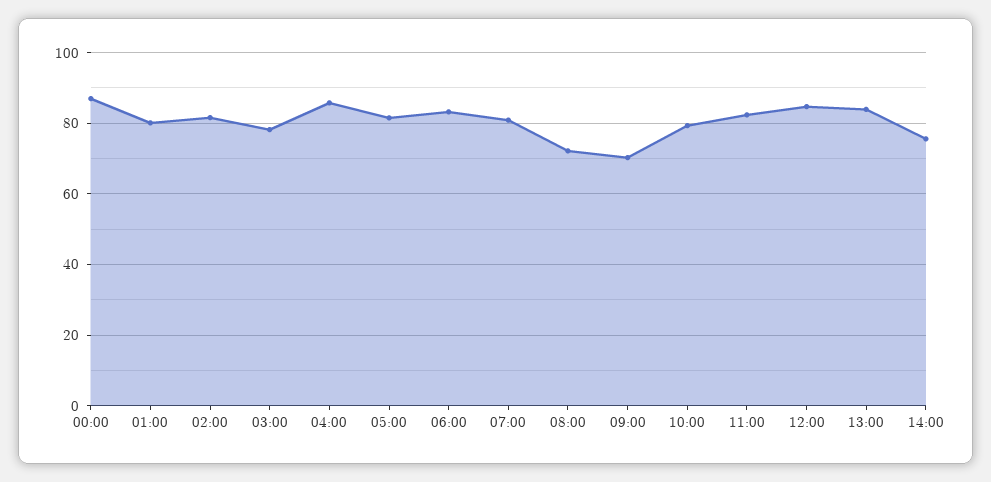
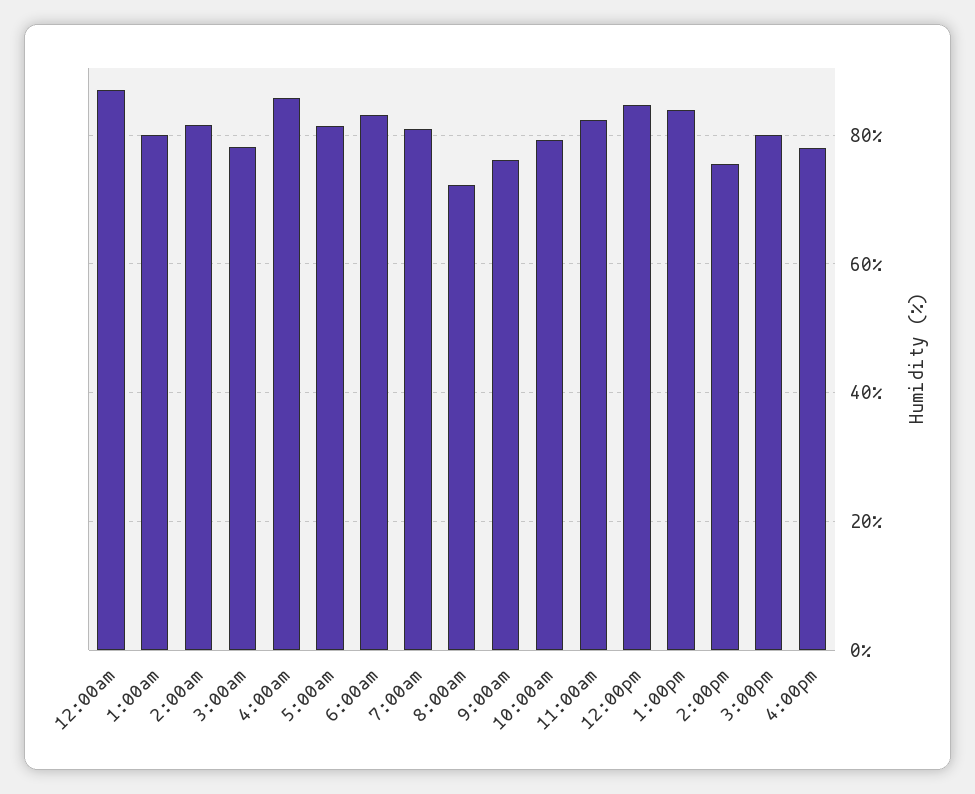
09:00: 70 -> 76
3:00pm: none -> 80
4:00pm: none -> 78

